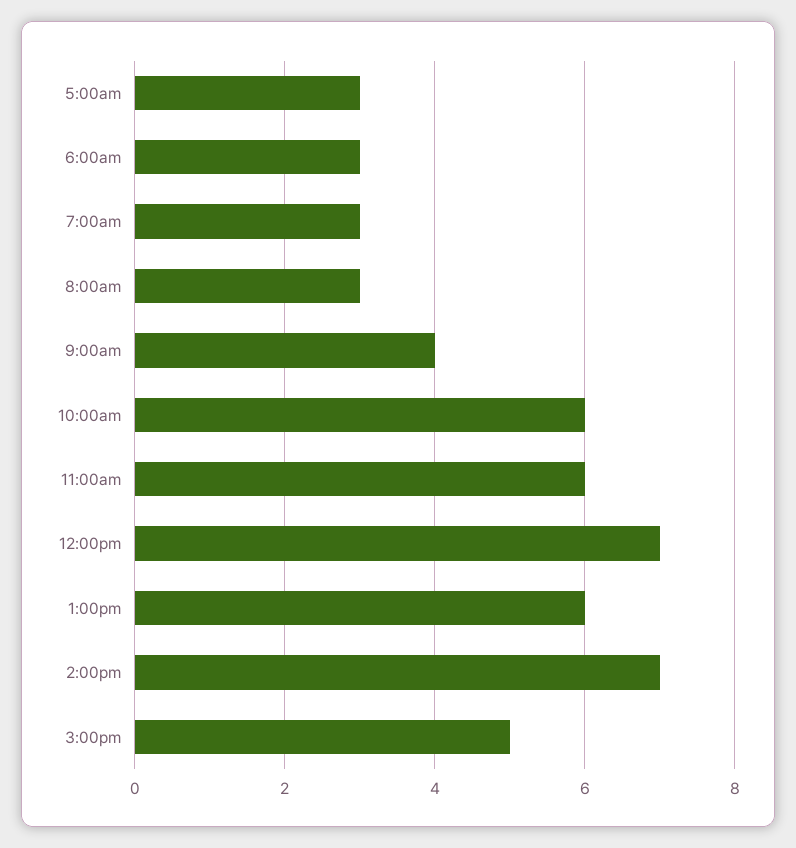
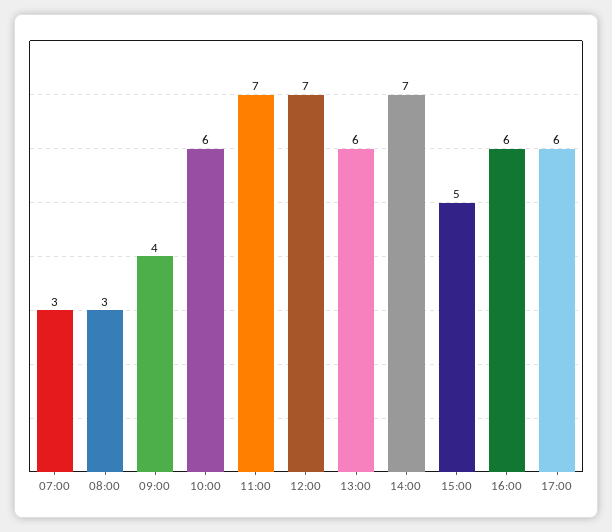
5:00am: 3 -> none
6:00am: 3 -> none
11:00am: 6 -> 7
16:00: none -> 6
17:00: none -> 6

